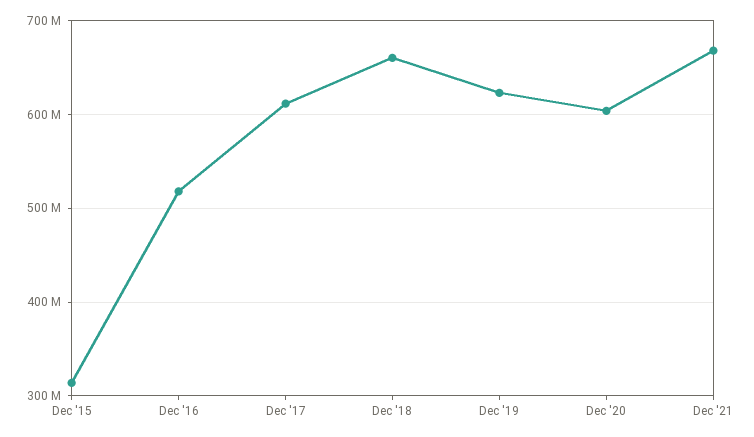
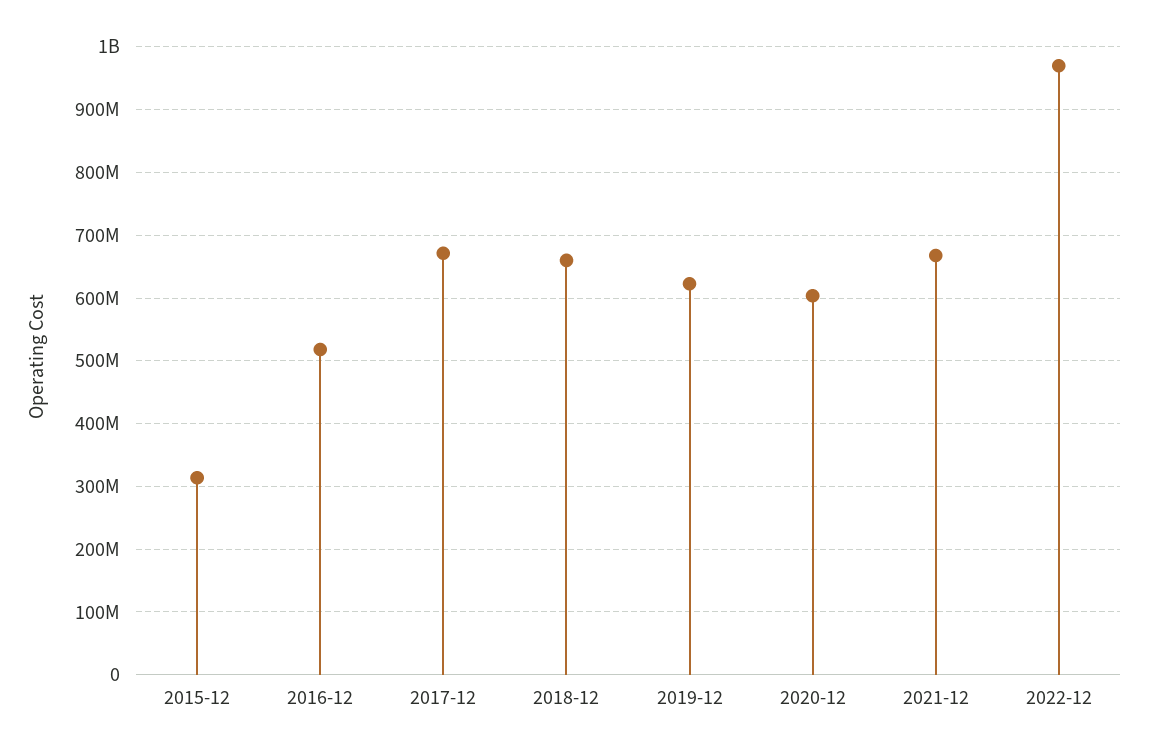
Dec '17: 610000000 -> 670000000
2022-12: none -> 970000000

